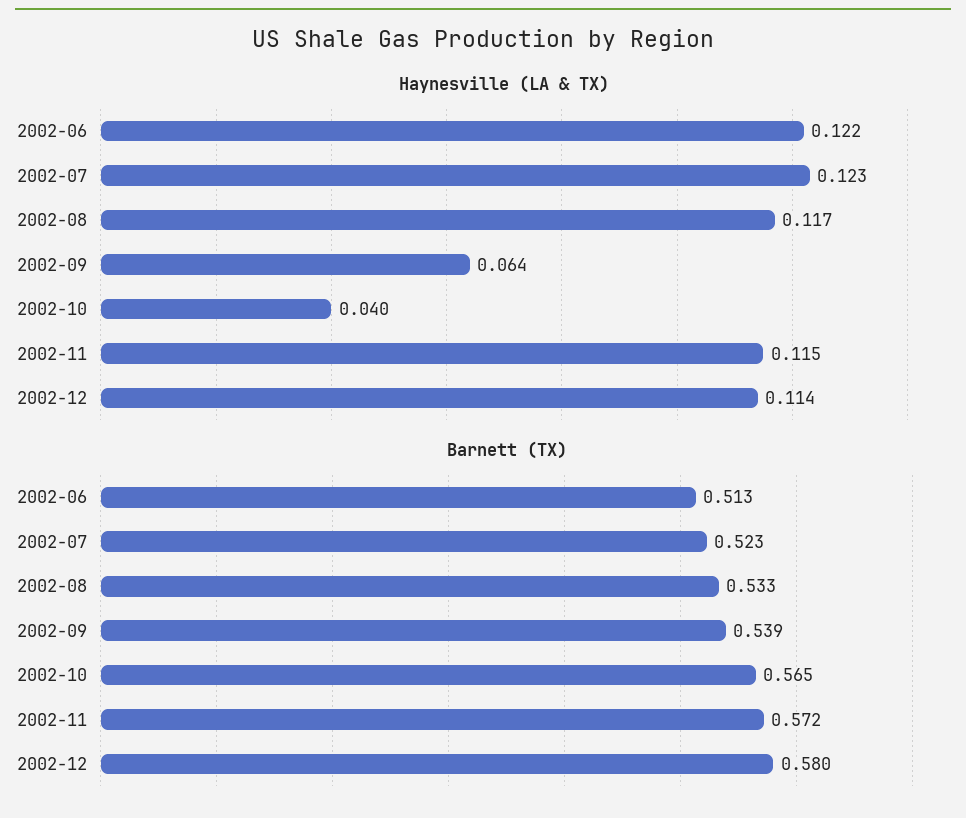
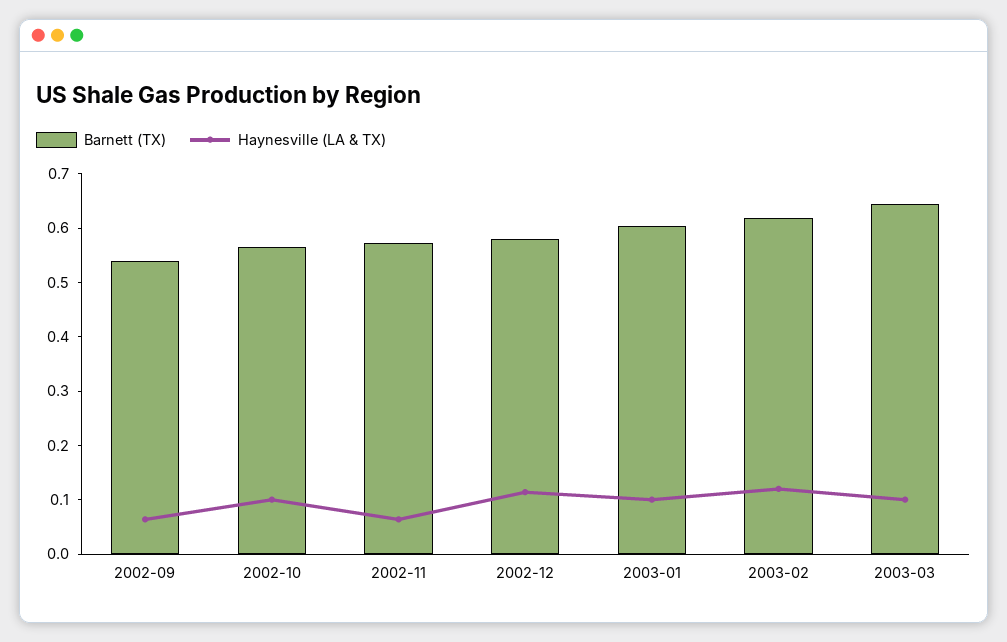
Haynesville (LA & TX), 2002-06: 0.122 -> none
Haynesville (LA & TX), 2002-07: 0.123 -> none
Haynesville (LA & TX), 2002-08: 0.117 -> none
Haynesville (LA & TX), 2002-10: 0.04 -> 0.1
Haynesville (LA & TX), 2002-11: 0.115 -> 0.06
Barnett (TX), 2002-06: 0.513 -> none
Barnett (TX), 2002-07: 0.523 -> none
Barnett (TX), 2002-08: 0.533 -> none
Barnett (TX), 2003-01: none -> 0.6
Haynesville (LA & TX), 2003-01: none -> 0.1
Barnett (TX), 2003-02: none -> 0.62
Haynesville (LA & TX), 2003-02: none -> 0.12
Barnett (TX), 2003-03: none -> 0.64
Haynesville (LA & TX), 2003-03: none -> 0.1

